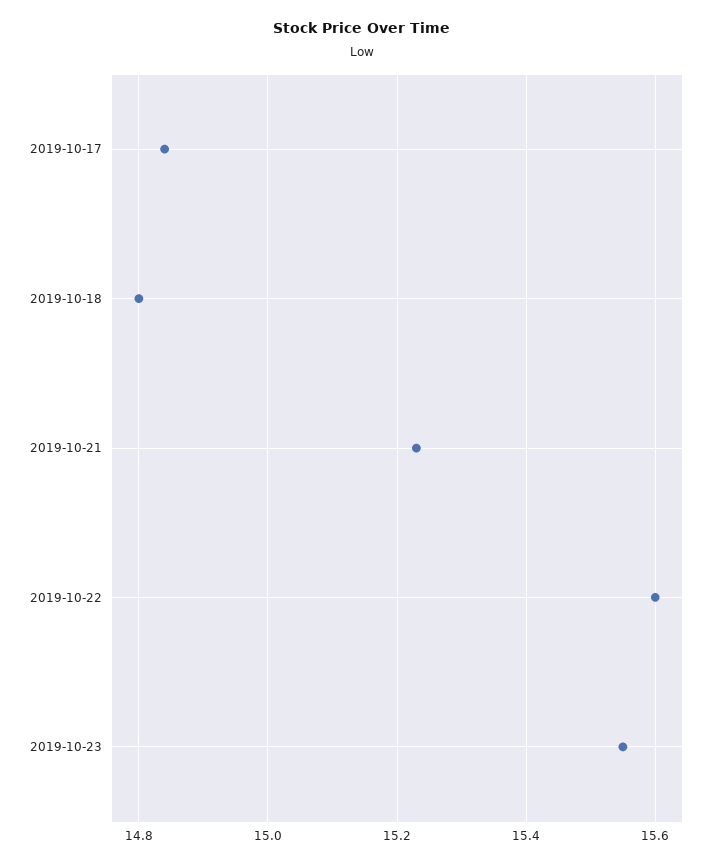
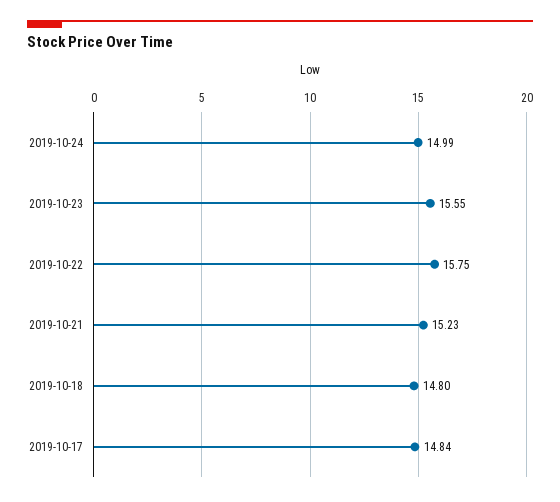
2019-10-22: 15.6 -> 15.75
2019-10-24: none -> 14.99

